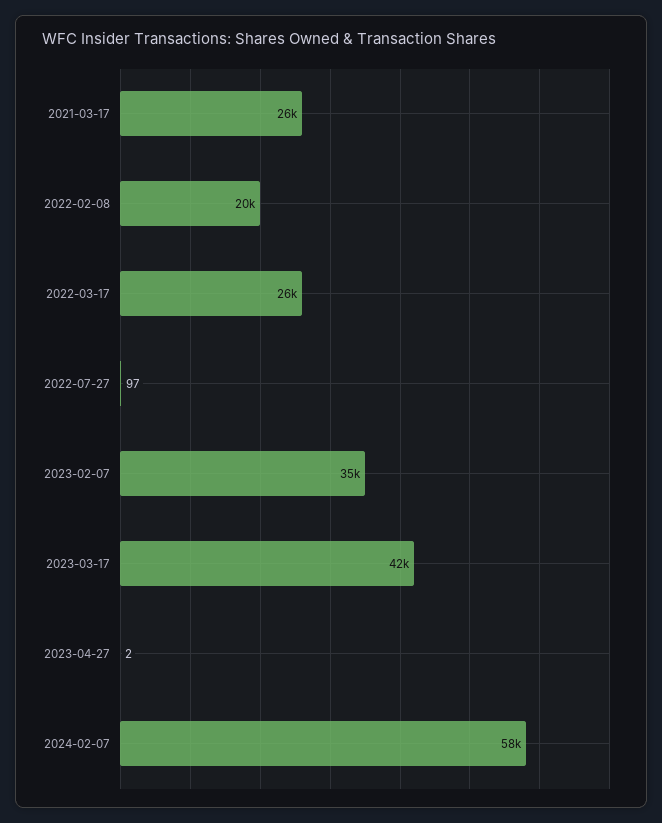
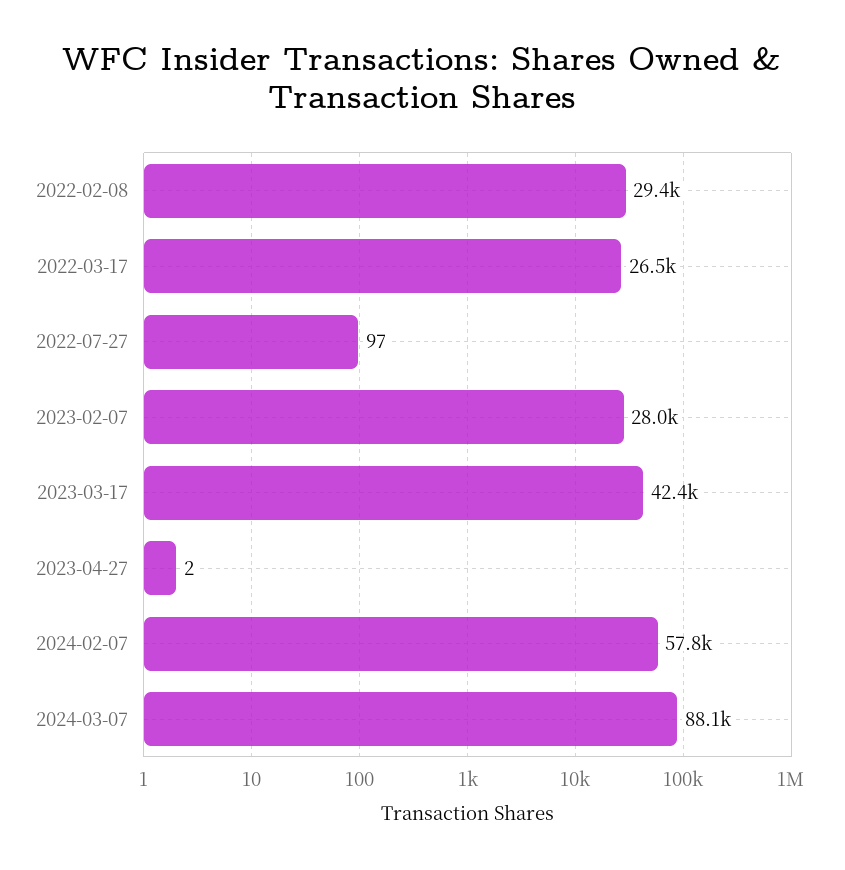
2021-03-17: 26000 -> none
2022-02-08: 20000 -> 29400
2023-02-07: 35000 -> 28000
2024-03-07: none -> 88100

